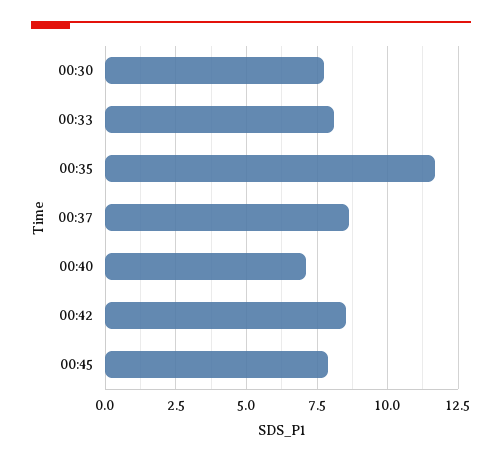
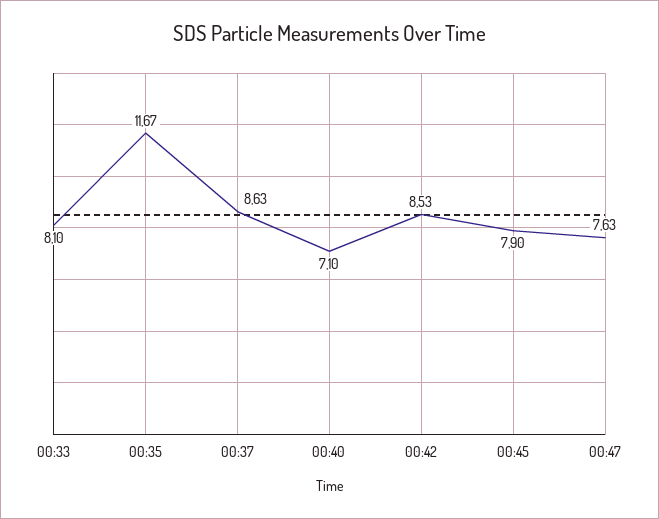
00:30: 7.75 -> none
00:47: none -> 7.63

